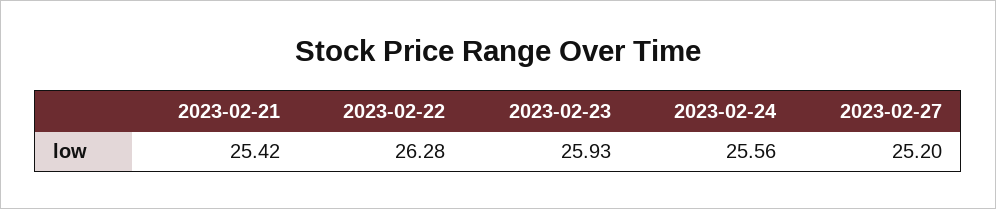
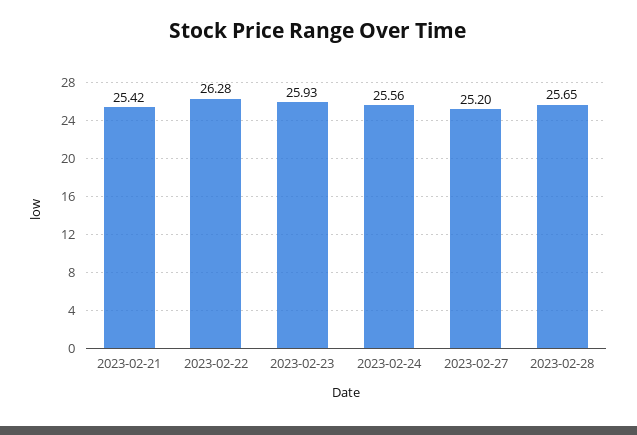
2023-02-28: none -> 25.65

